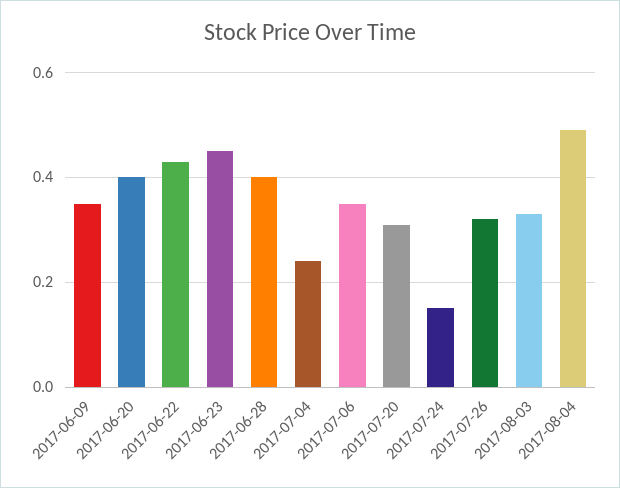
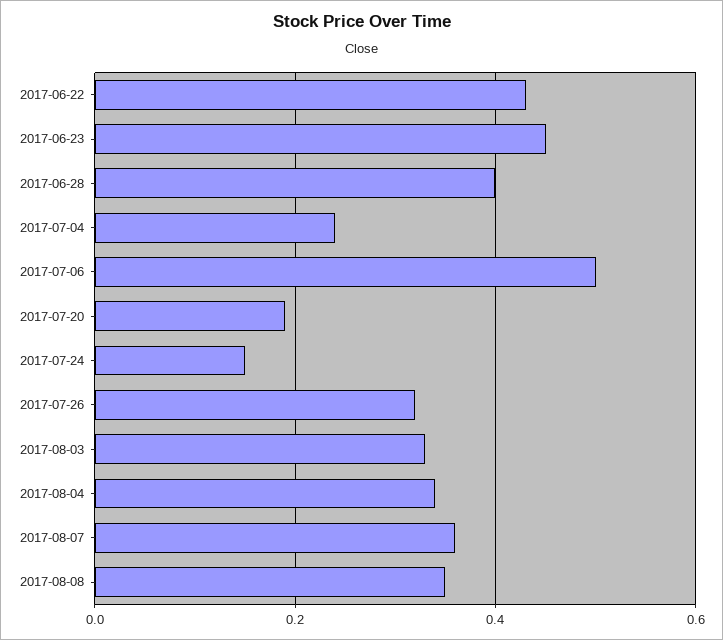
2017-06-09: 0.35 -> none
2017-06-20: 0.4 -> none
2017-07-06: 0.35 -> 0.5
2017-07-20: 0.3 -> 0.2
2017-08-04: 0.5 -> 0.35
2017-08-07: none -> 0.35
2017-08-08: none -> 0.35

